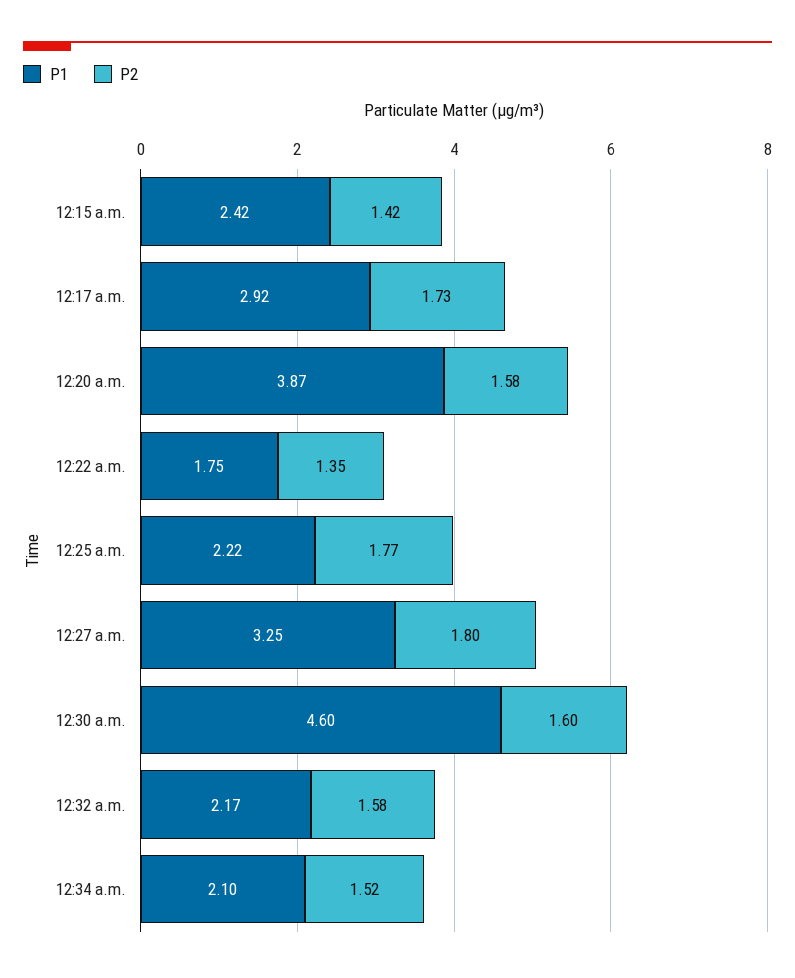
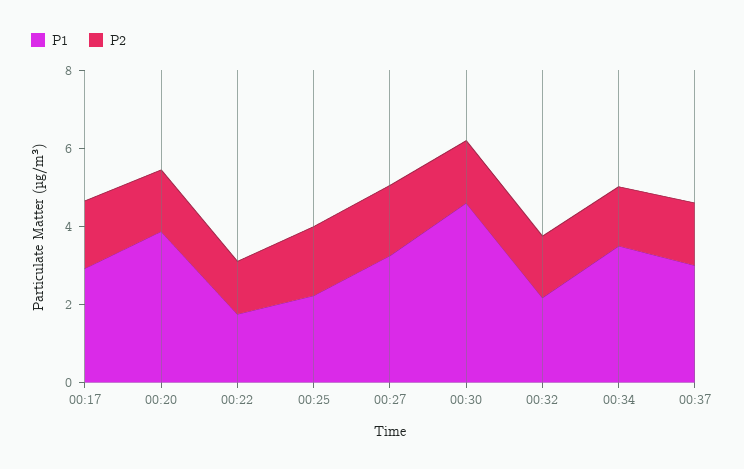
P1, 12:15 a.m.: 2.42 -> none
P2, 12:15 a.m.: 1.42 -> none
P1, 12:34 a.m.: 2.1 -> 3.5
P1, 00:37: none -> 3
P2, 00:37: none -> 1.5

